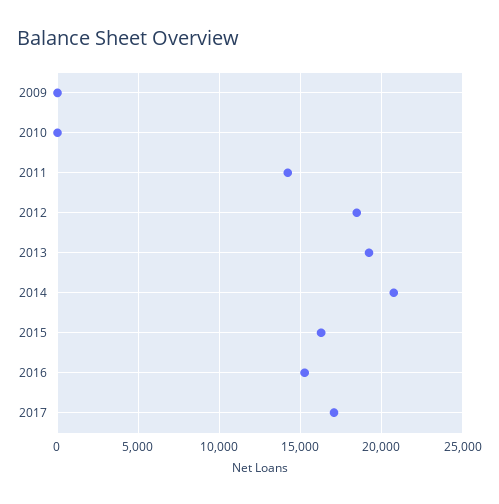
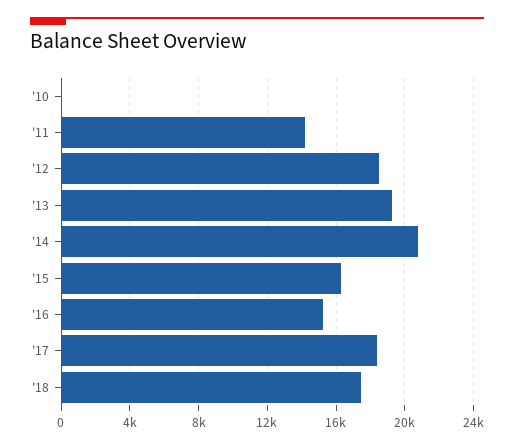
2009: 0 -> none
2017: 17000 -> 18500
'18: none -> 17500

